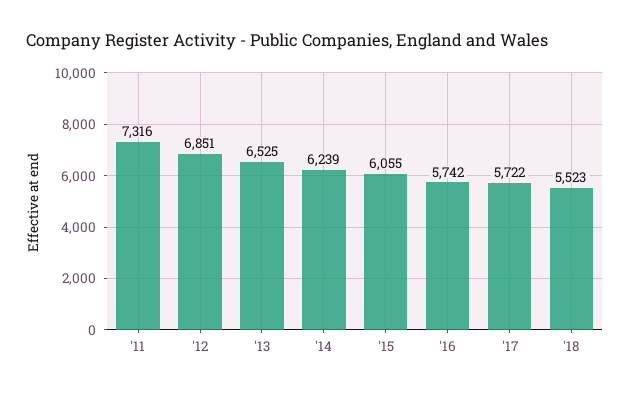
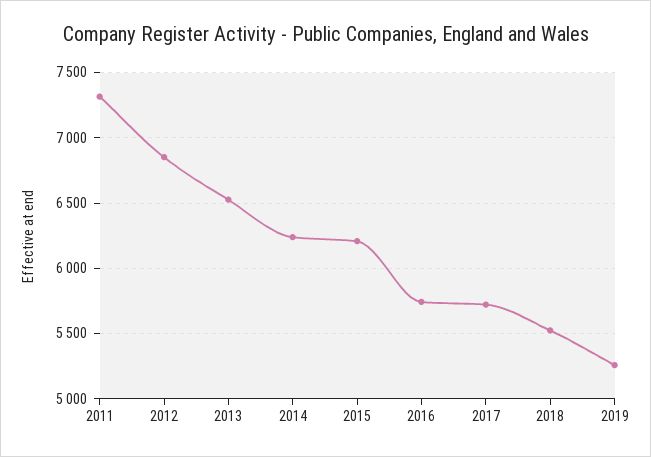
'15: 6055 -> 6200
2019: none -> 5250

